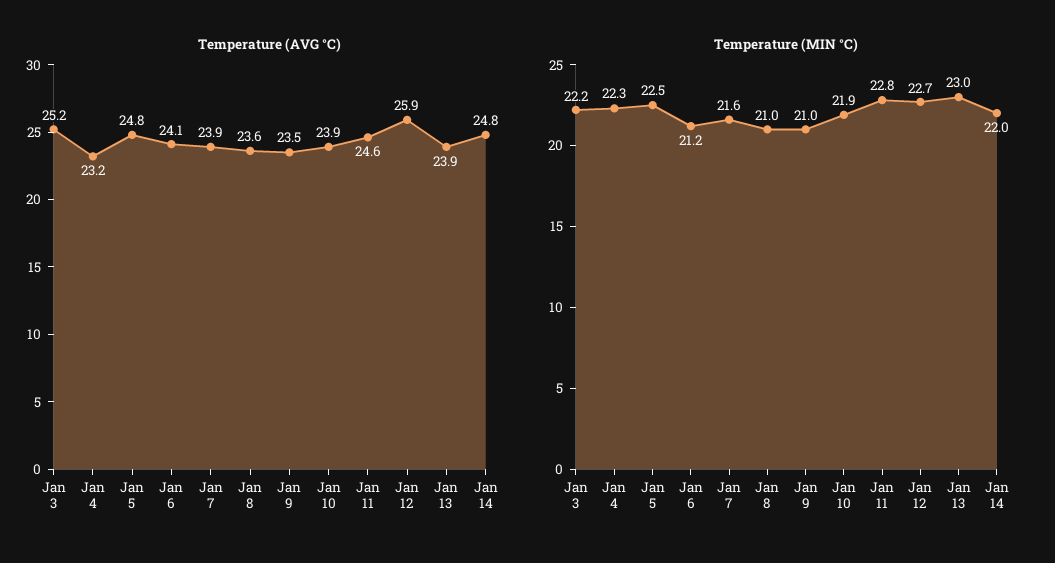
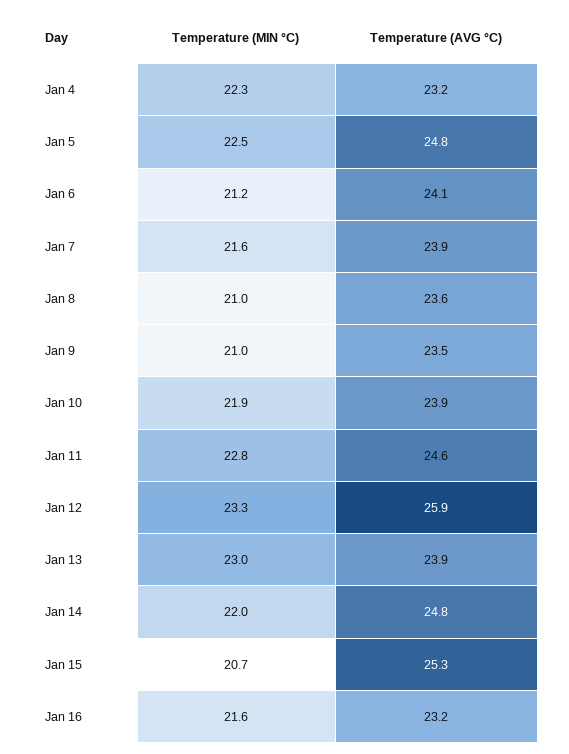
Temperature (AVG °C), Jan 3: 25.2 -> none
Temperature (MIN °C), Jan 3: 22.2 -> none
Temperature (MIN °C), Jan 12: 22.7 -> 23.3
Temperature (MIN °C), Jan 15: none -> 20.7
Temperature (AVG °C), Jan 15: none -> 25.3
Temperature (MIN °C), Jan 16: none -> 21.6
Temperature (AVG °C), Jan 16: none -> 23.2

